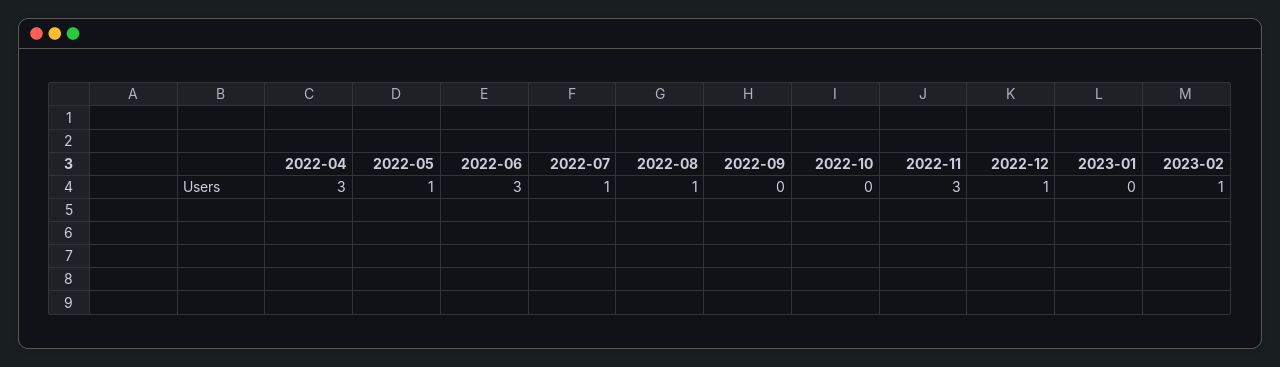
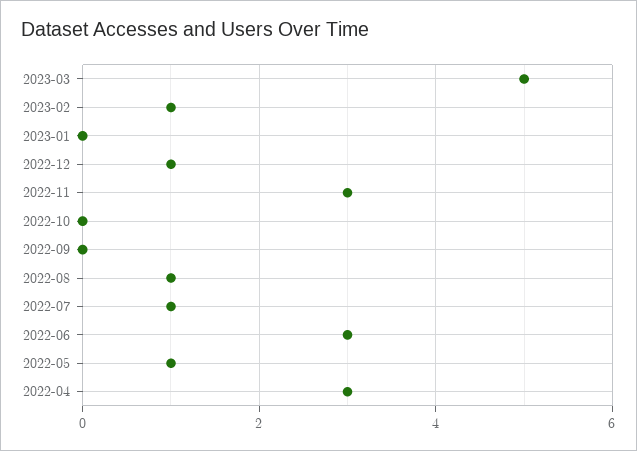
2023-03: none -> 5

